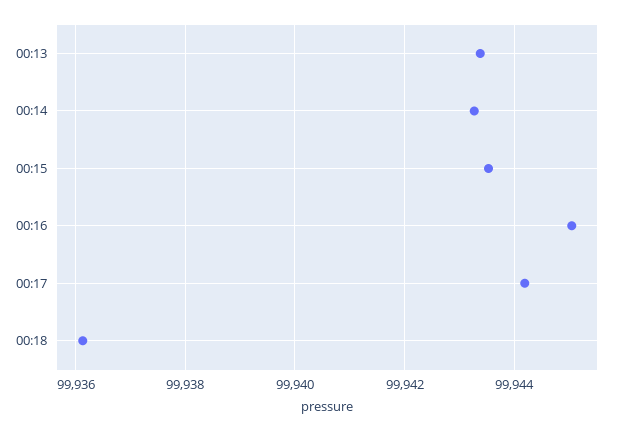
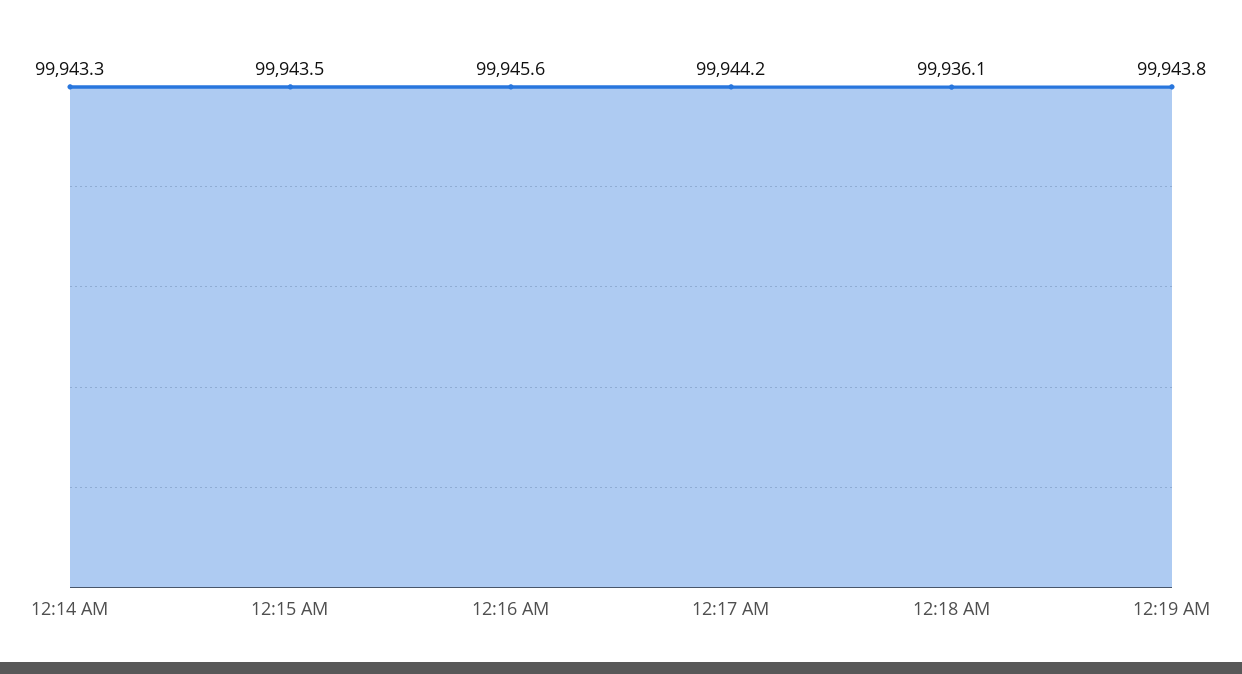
00:13: 99943.4 -> none
00:16: 99945 -> 99945.6
12:19 AM: none -> 99943.8

